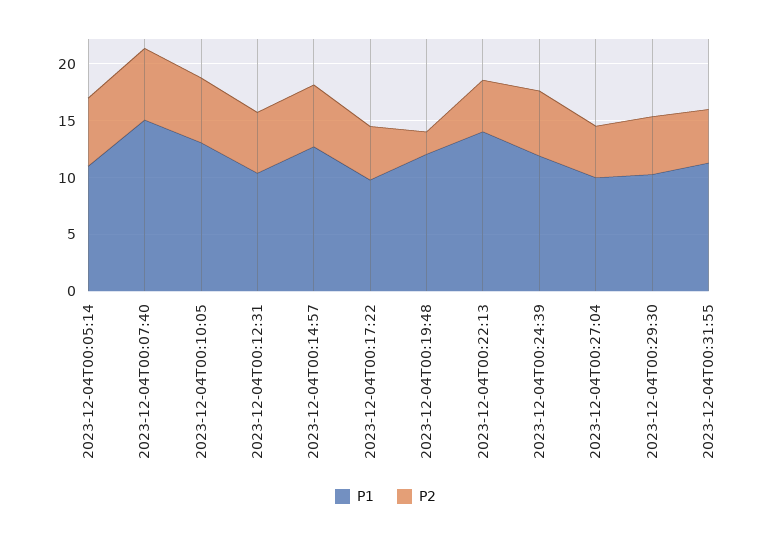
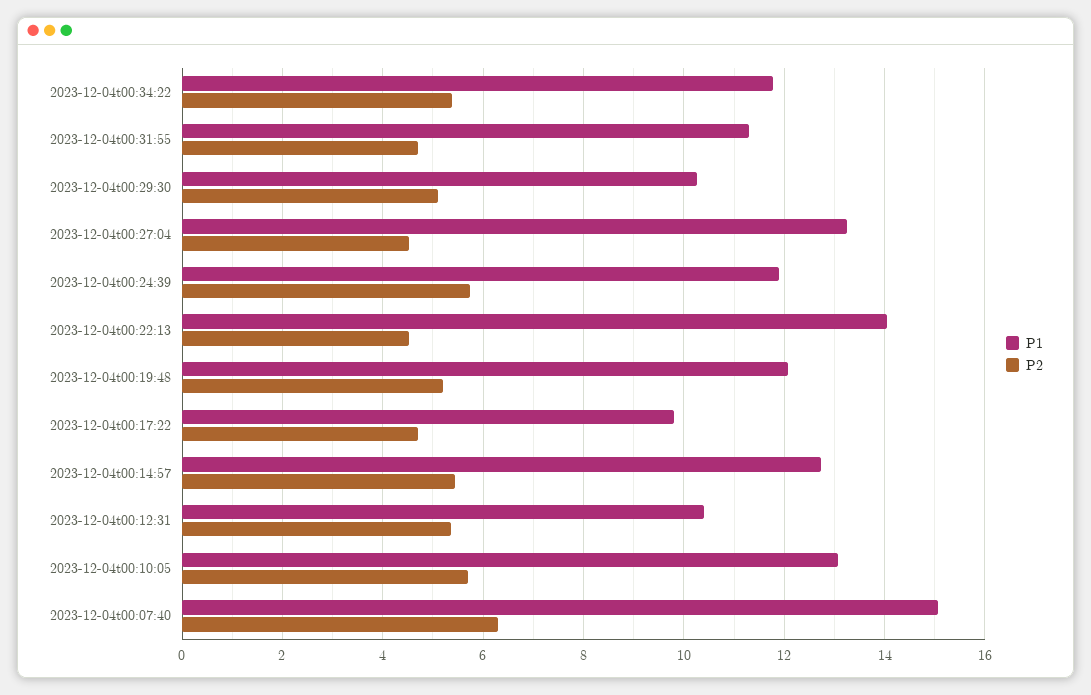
P1, 2023-12-04T00:05:14: 11 -> none
P2, 2023-12-04T00:05:14: 6 -> none
P2, 2023-12-04T00:19:48: 2 -> 5.2
P1, 2023-12-04T00:27:04: 10 -> 13.2
P1, 2023-12-04t00:34:22: none -> 11.8
P2, 2023-12-04t00:34:22: none -> 5.4

